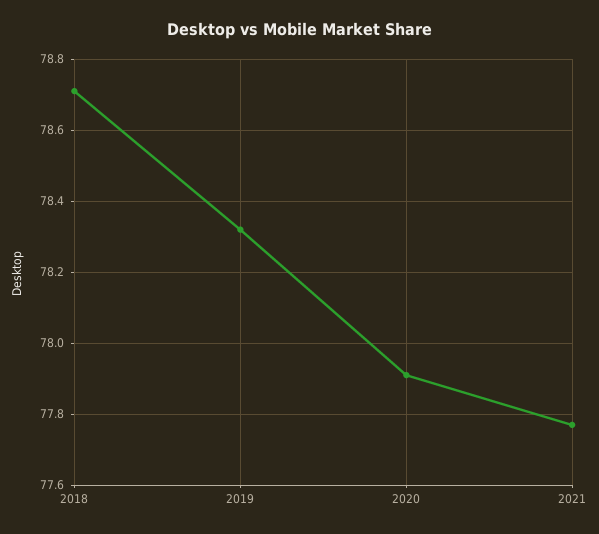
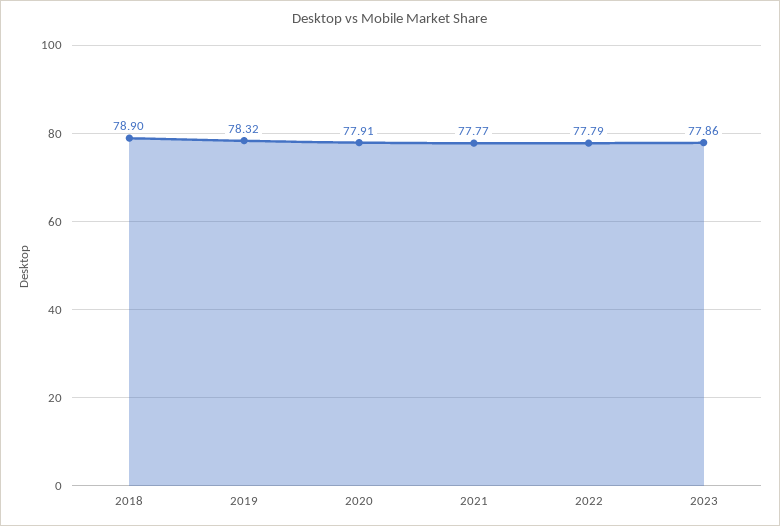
2018: 78.7 -> 78.9
2022: none -> 77.79
2023: none -> 77.86

